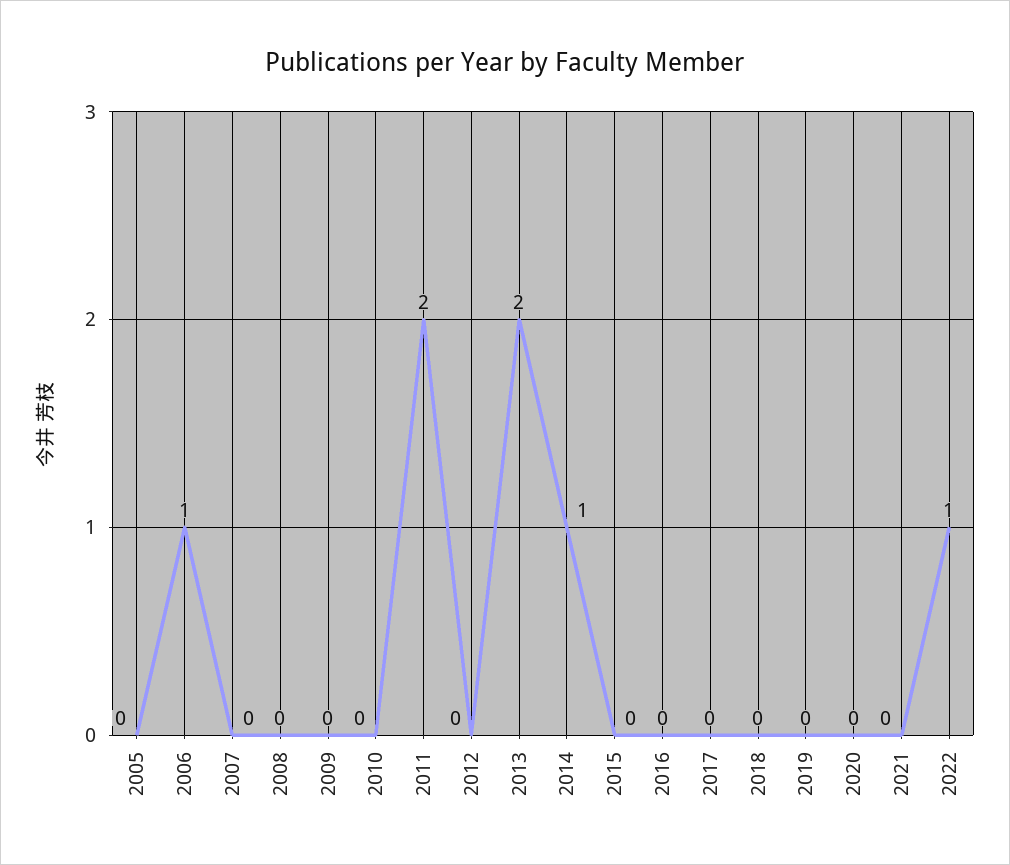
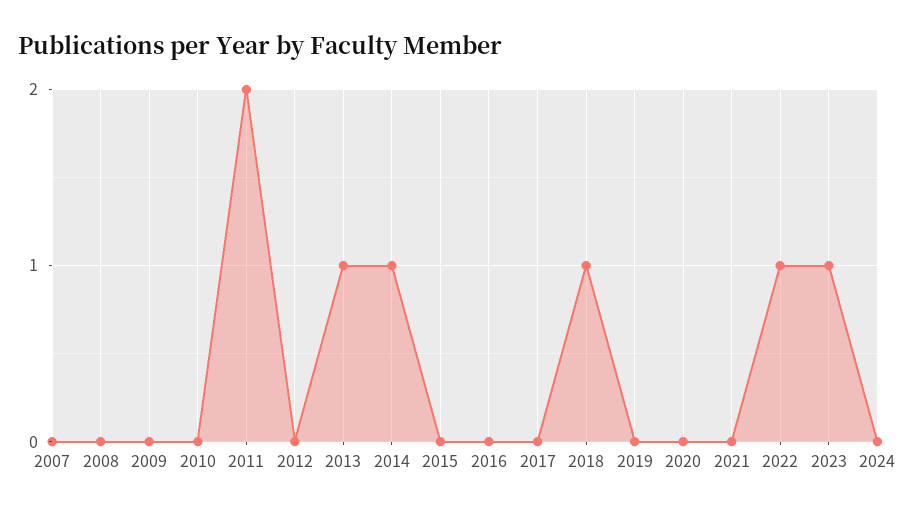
2005: 0 -> none
2006: 1 -> none
2013: 2 -> 1
2018: 0 -> 1
2023: none -> 1
2024: none -> 0

